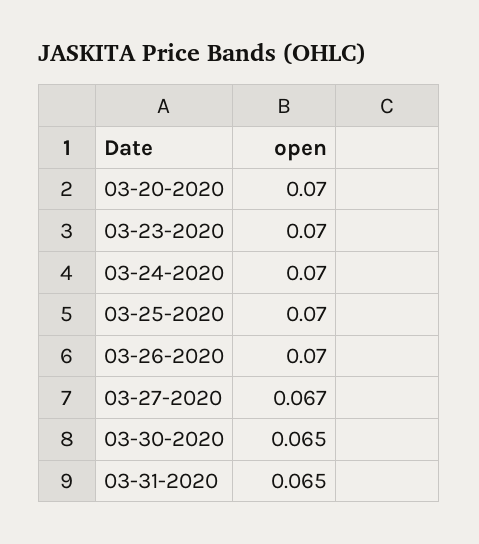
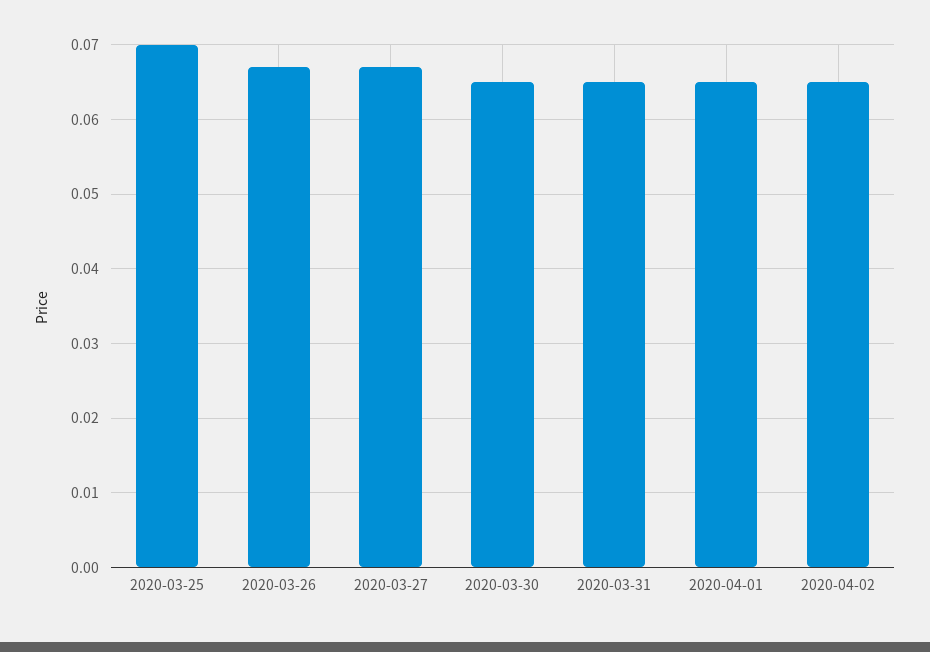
03-20-2020: 0.07 -> none
03-23-2020: 0.07 -> none
03-24-2020: 0.07 -> none
03-26-2020: 0.07 -> 0.067
2020-04-01: none -> 0.065
2020-04-02: none -> 0.065

